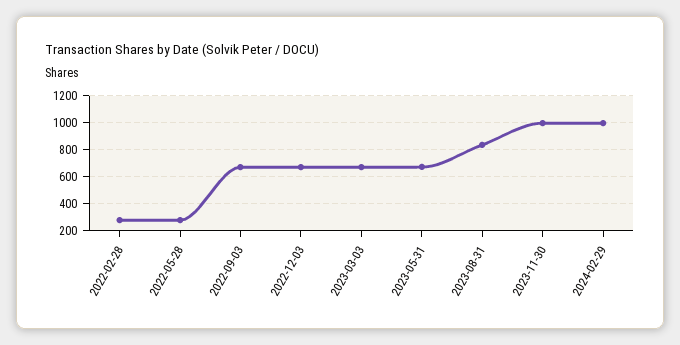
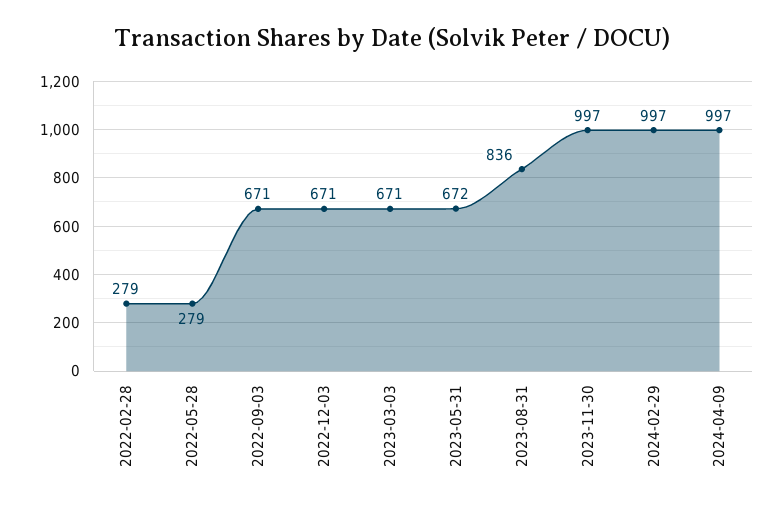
2024-04-09: none -> 997

